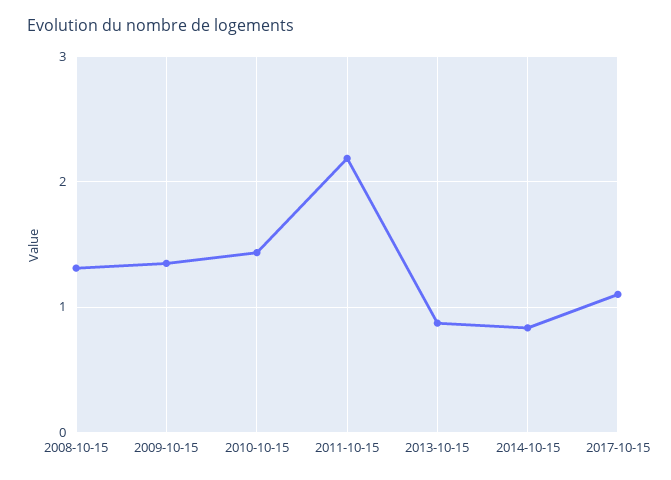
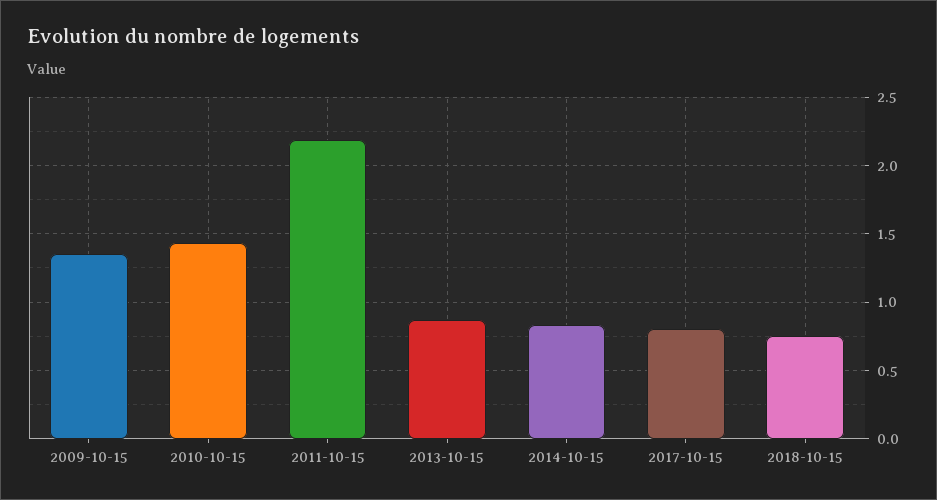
2008-10-15: 1.3 -> none
2017-10-15: 1.1 -> 0.8
2018-10-15: none -> 0.75

